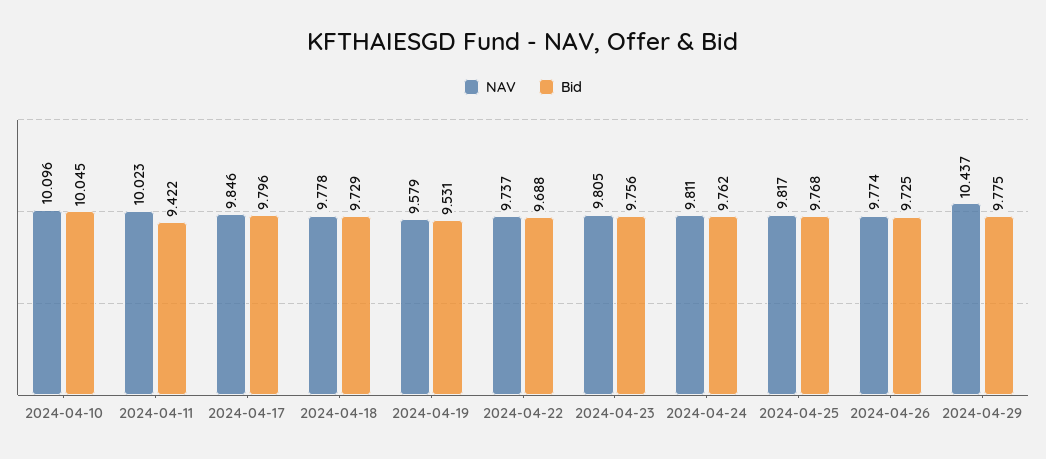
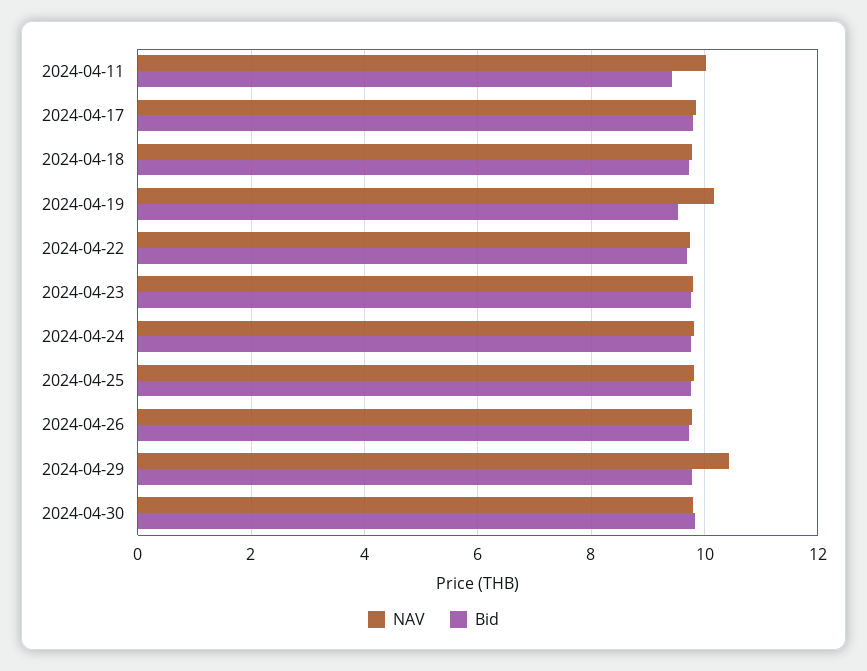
NAV, 2024-04-10: 10.096 -> none
Bid, 2024-04-10: 10.045 -> none
NAV, 2024-04-19: 9.579 -> 10.2
NAV, 2024-04-30: none -> 9.8
Bid, 2024-04-30: none -> 9.8

